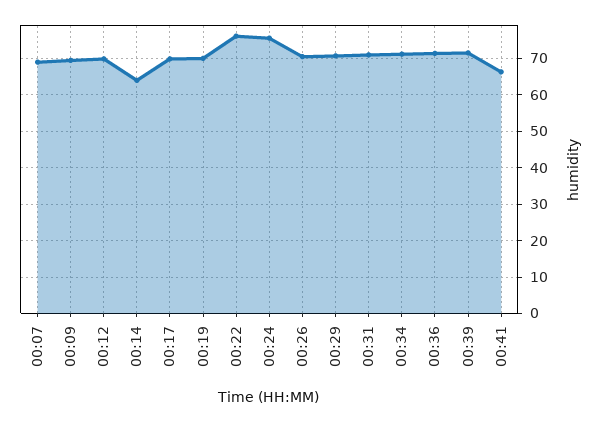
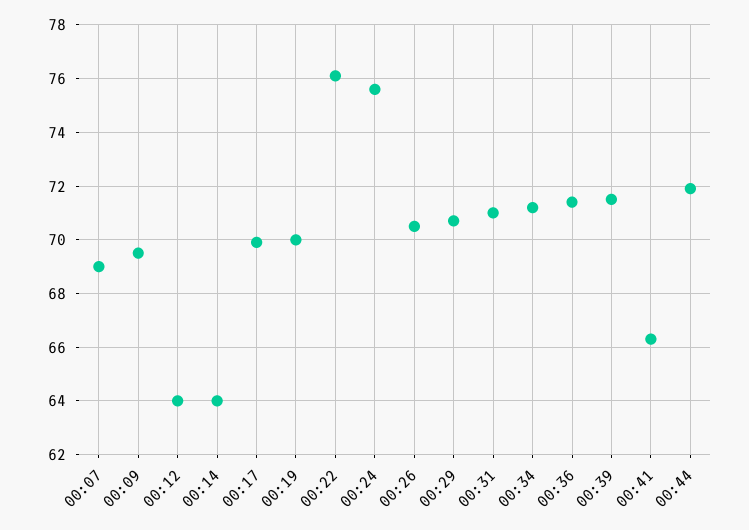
00:12: 70 -> 64
00:44: none -> 72

